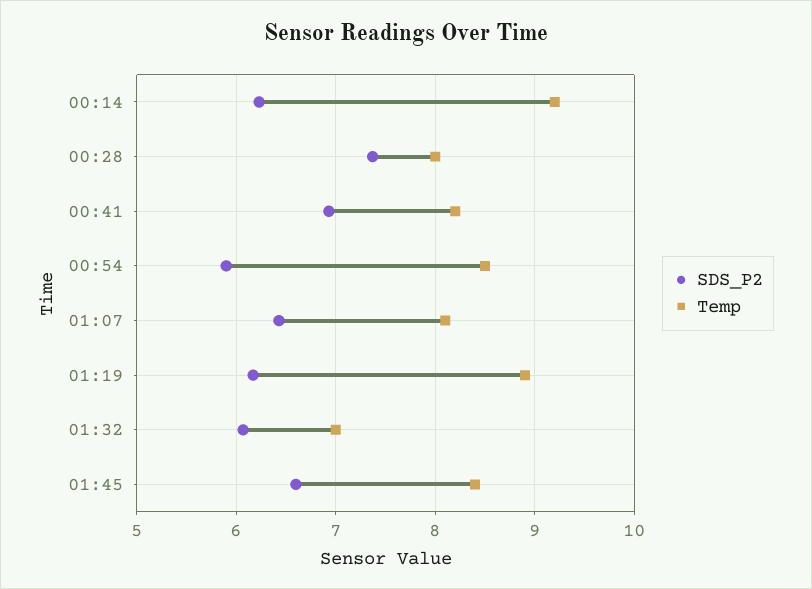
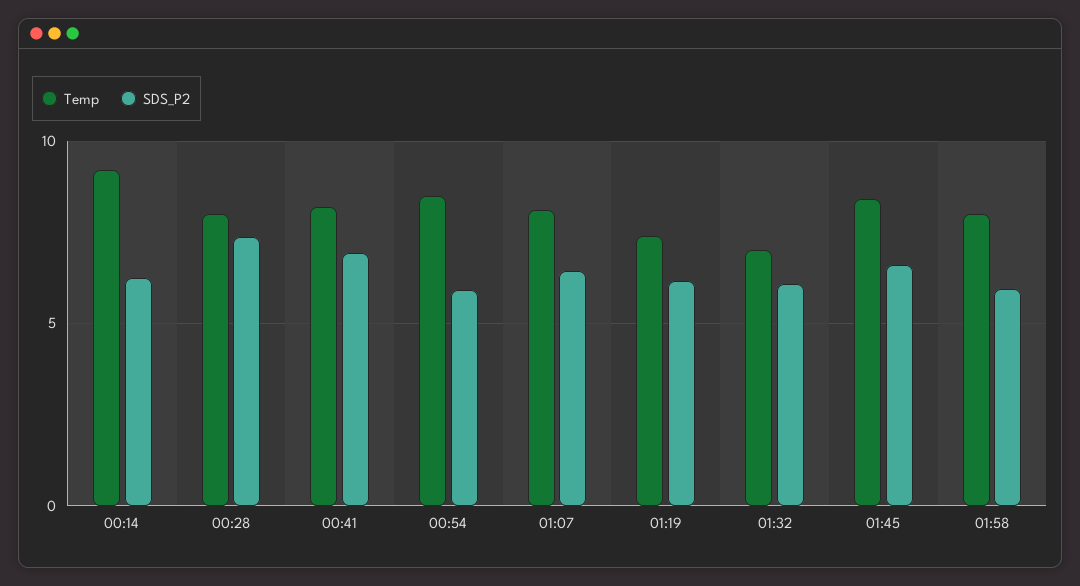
Temp, 01:19: 8.9 -> 7.5
Temp, 01:58: none -> 8
SDS_P2, 01:58: none -> 6

